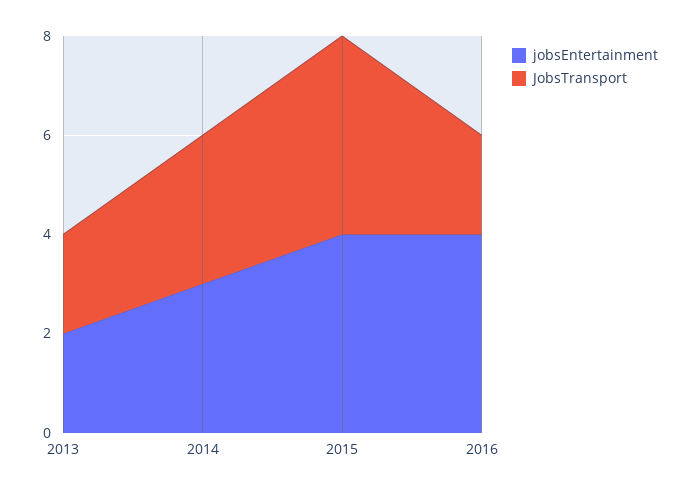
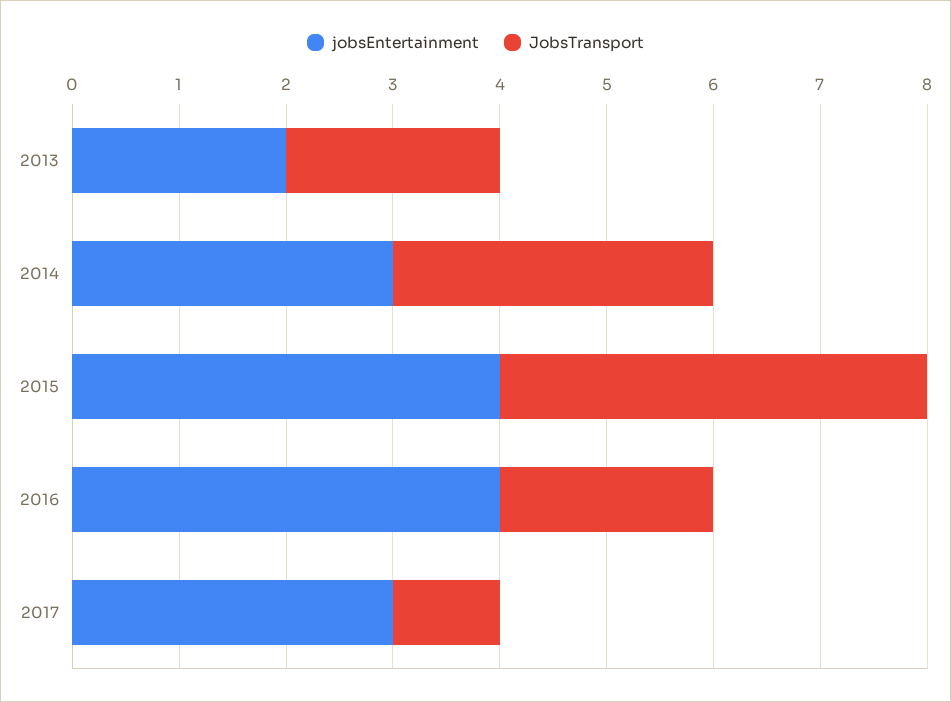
jobsEntertainment, 2017: none -> 3
JobsTransport, 2017: none -> 1

